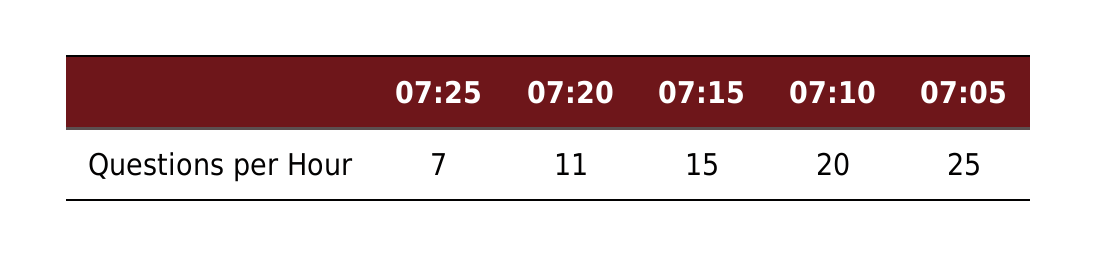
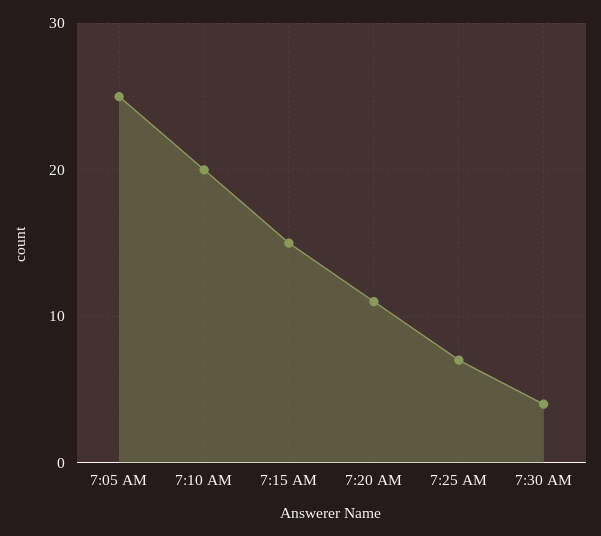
7:30 AM: none -> 4

